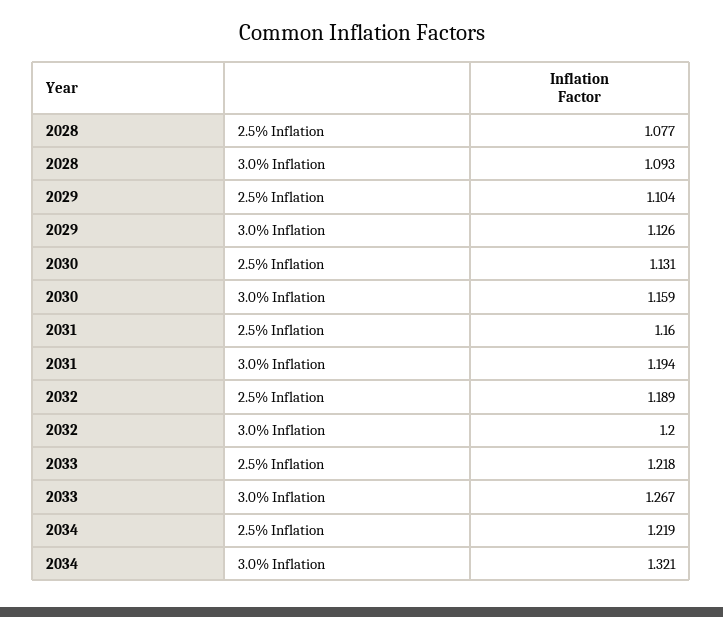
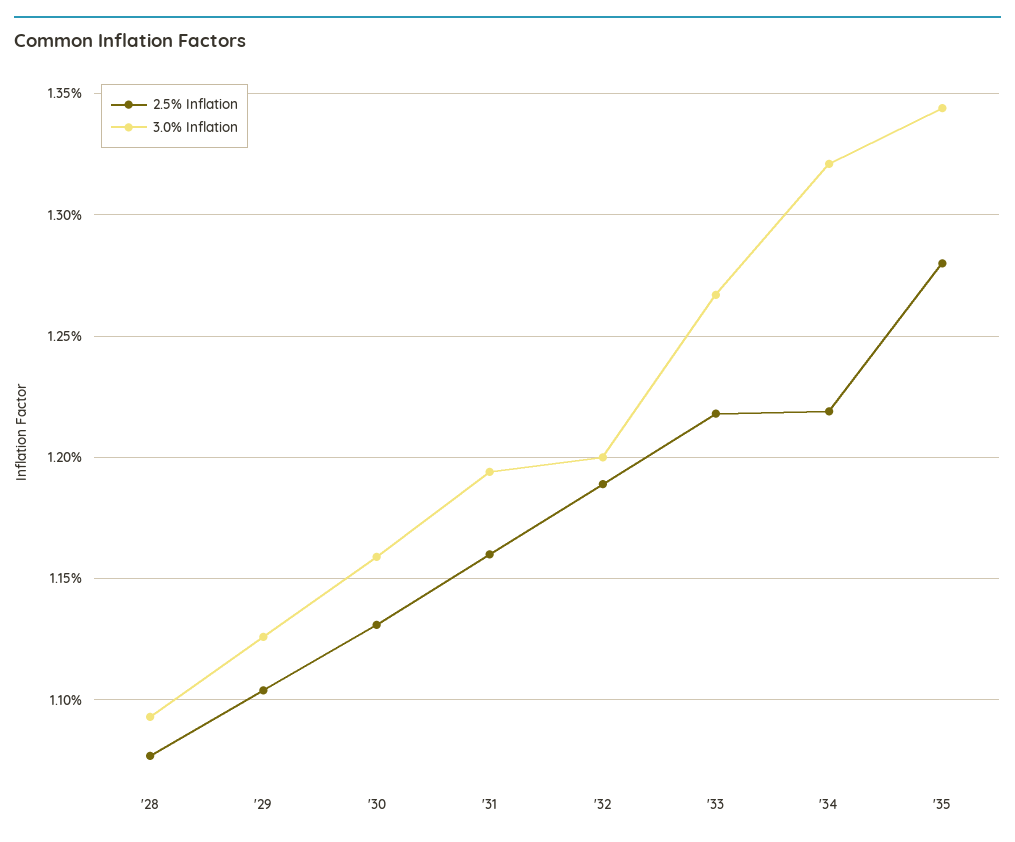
2.5% Inflation, '35: none -> 1.28
3.0% Inflation, '35: none -> 1.345

